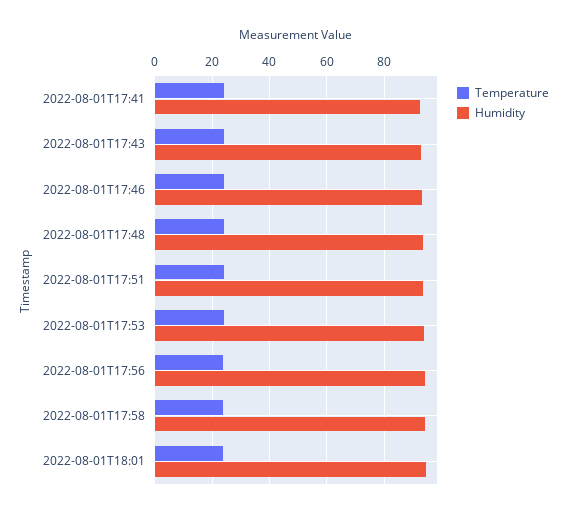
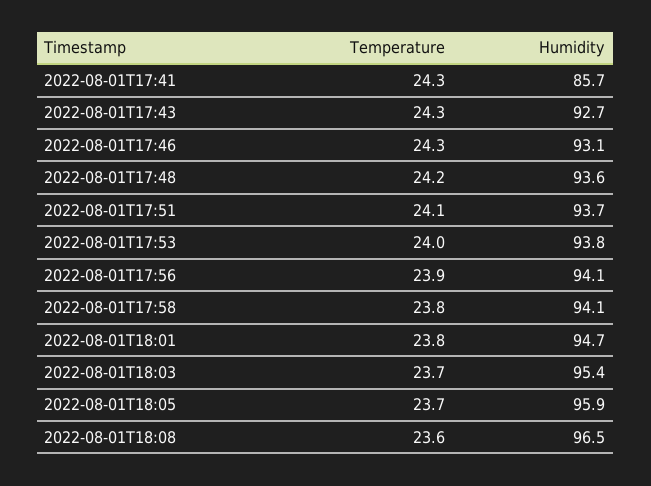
Humidity, 2022-08-01T17:41: 92.5 -> 85.7
Temperature, 2022-08-01T18:03: none -> 23.7
Humidity, 2022-08-01T18:03: none -> 95.4
Temperature, 2022-08-01T18:05: none -> 23.7
Humidity, 2022-08-01T18:05: none -> 95.9
Temperature, 2022-08-01T18:08: none -> 23.6
Humidity, 2022-08-01T18:08: none -> 96.5

